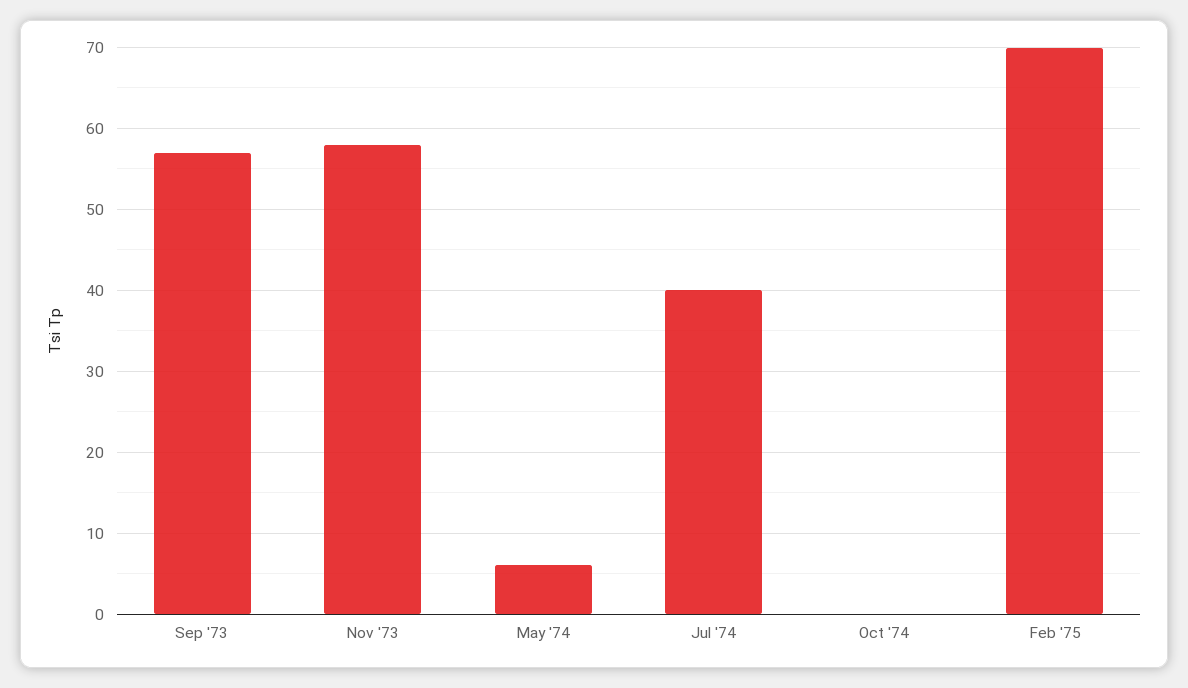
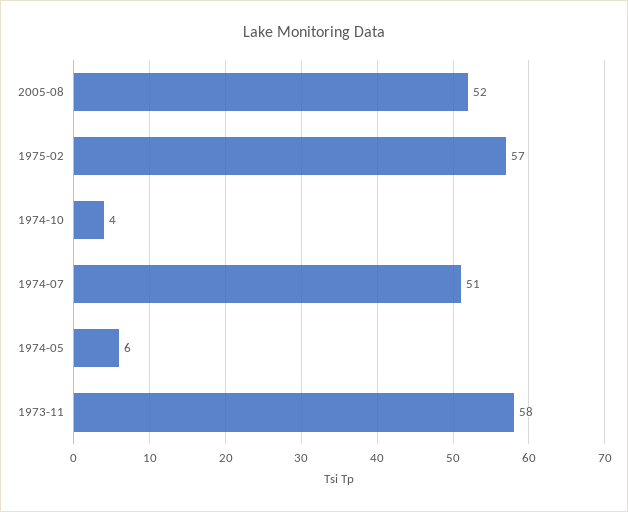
Sep '73: 57 -> none
Jul '74: 40 -> 51
Oct '74: 0 -> 4
Feb '75: 70 -> 57
2005-08: none -> 52

